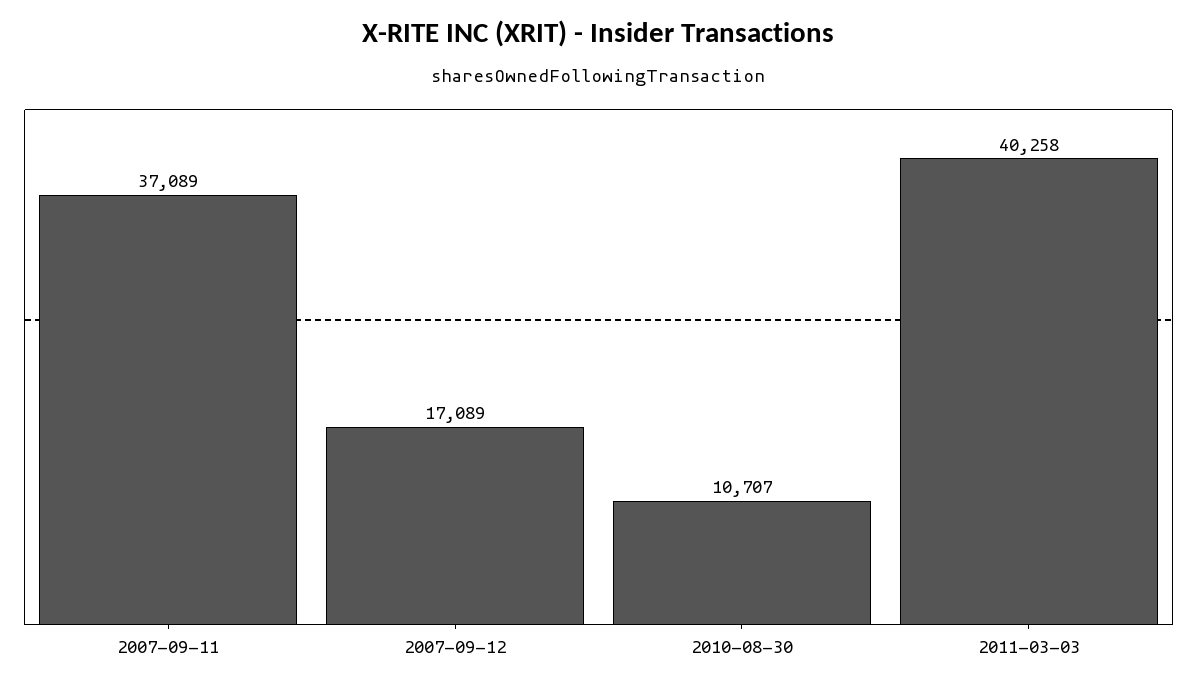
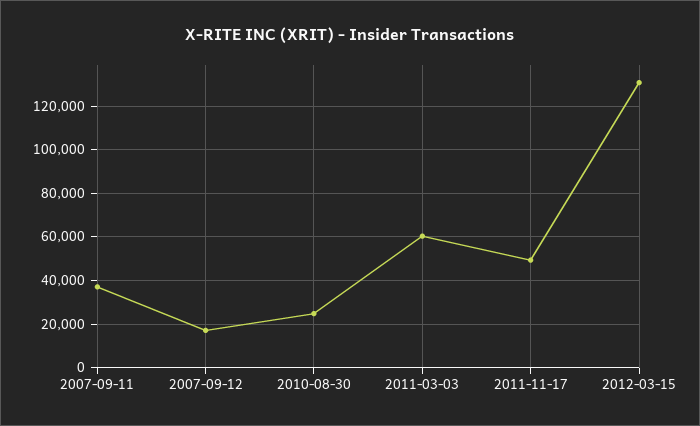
2010-08-30: 10707 -> 25000
2011-03-03: 40258 -> 60000
2011-11-17: none -> 50000
2012-03-15: none -> 130000

